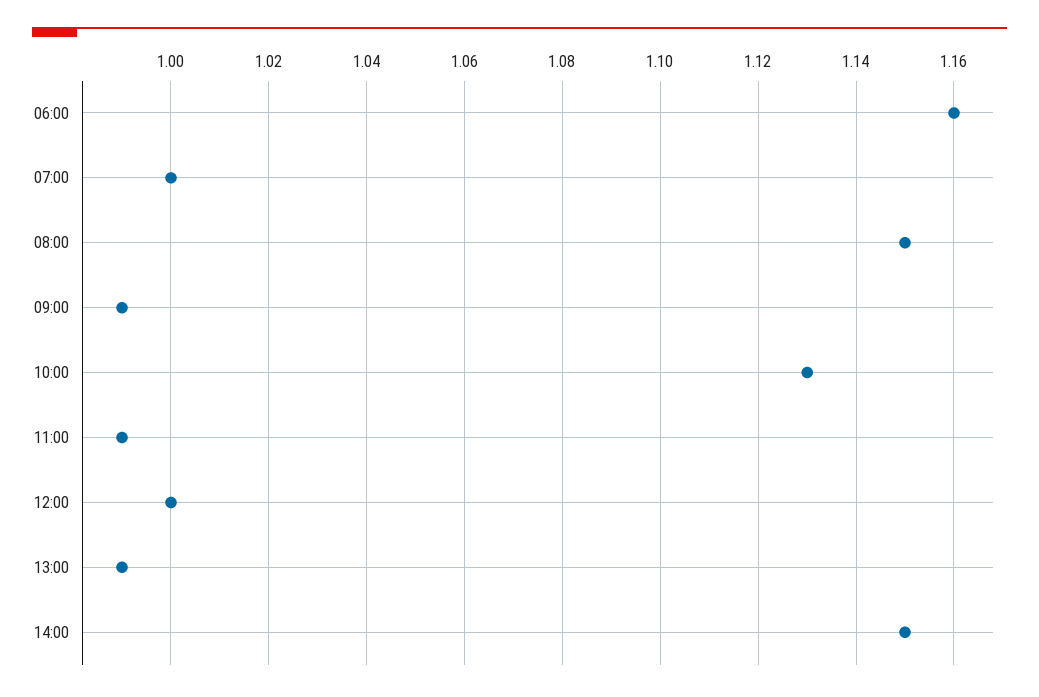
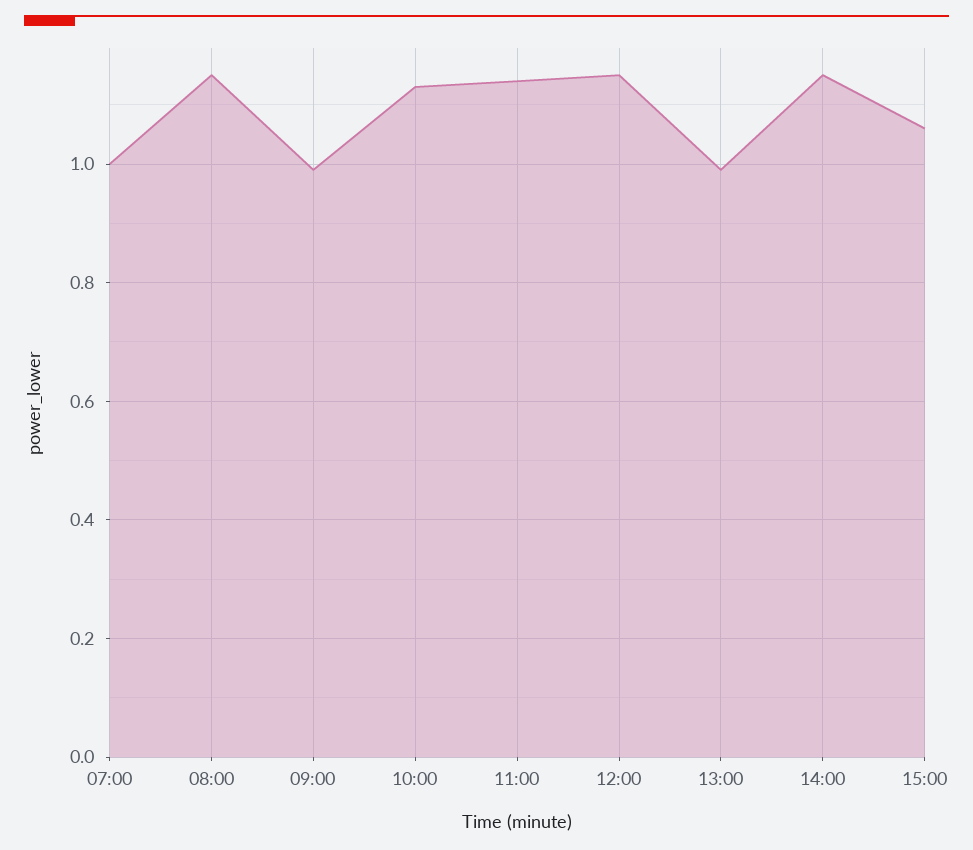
06:00: 1.16 -> none
11:00: 0.99 -> 1.15
12:00: 1 -> 1.15
15:00: none -> 1.05

